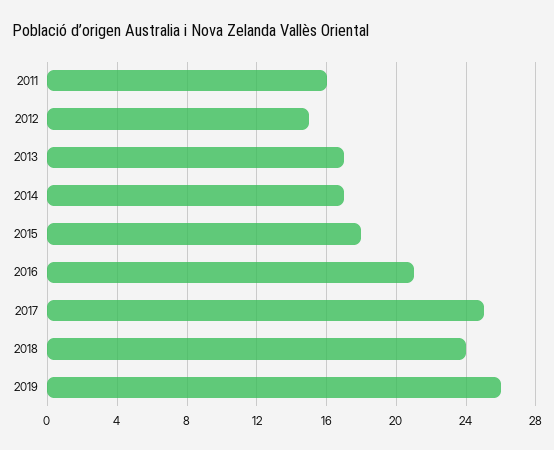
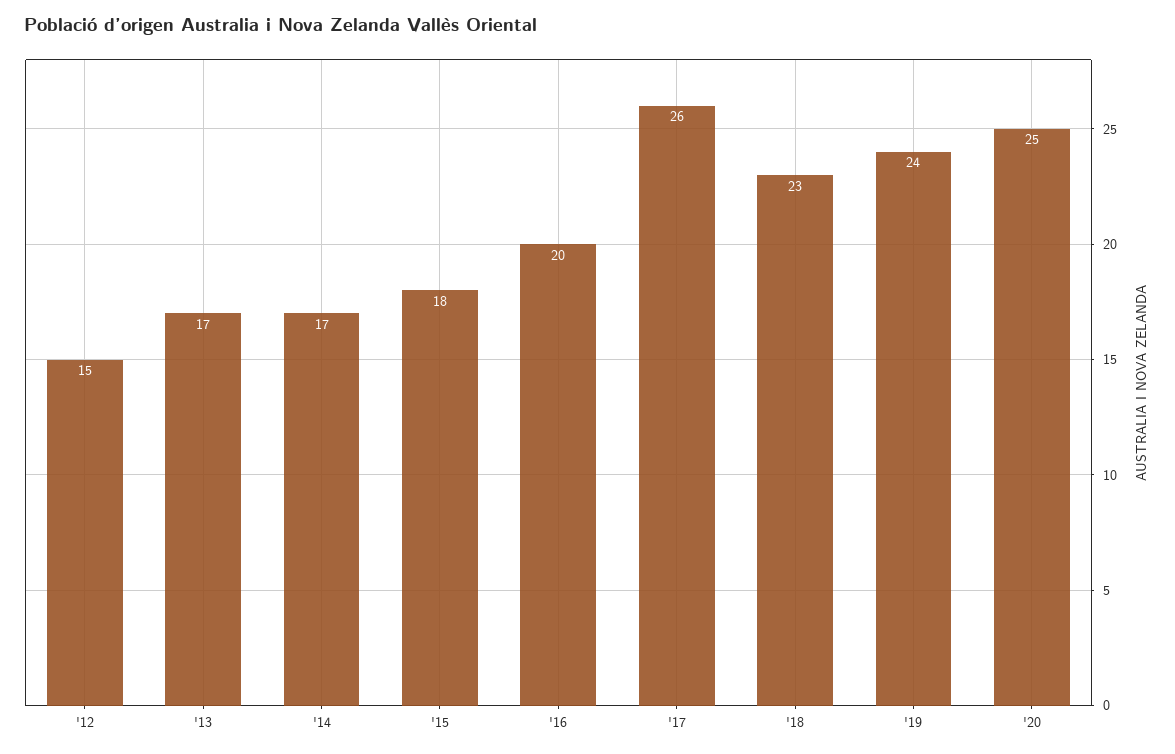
2011: 16 -> none
2016: 21 -> 20
2017: 25 -> 26
2018: 24 -> 23
2019: 26 -> 24
'20: none -> 25

